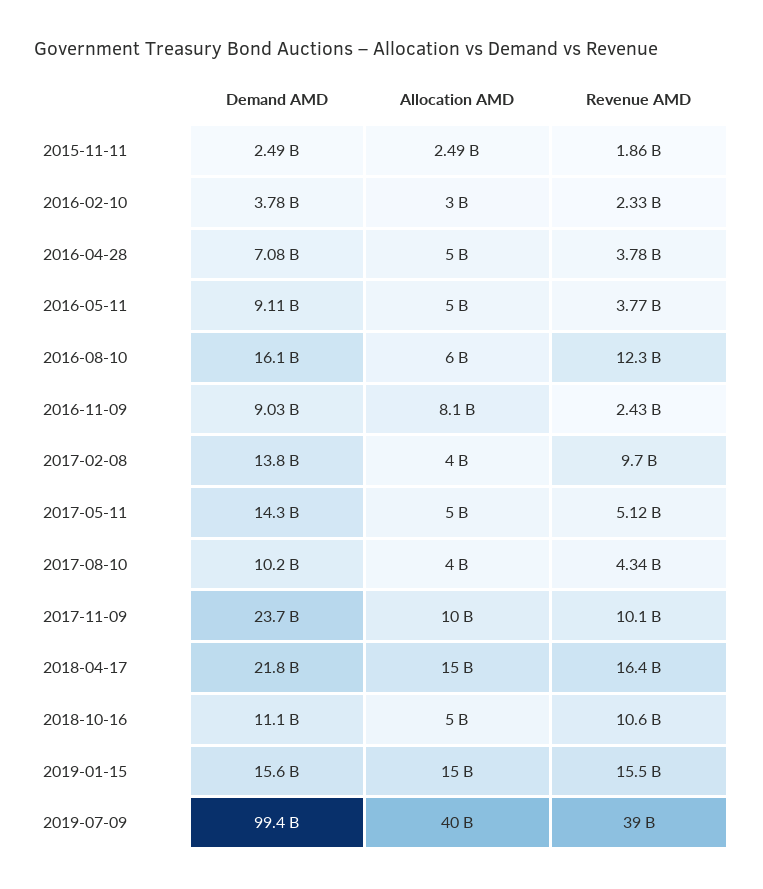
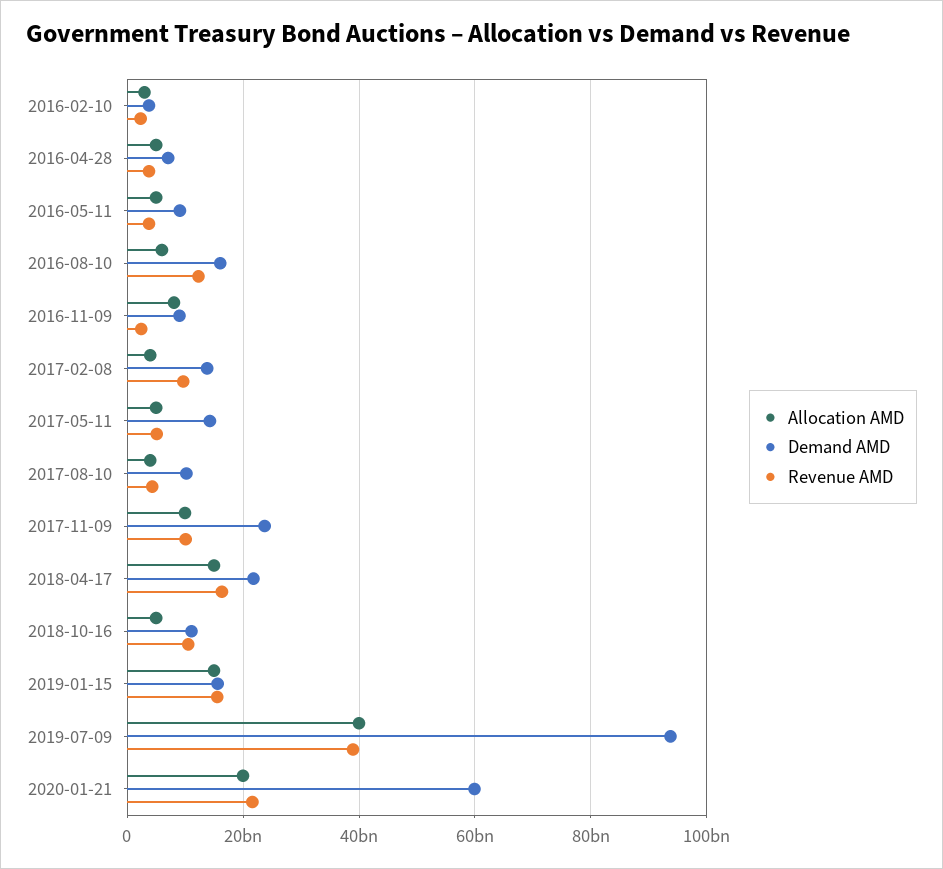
Demand AMD, 2015-11-11: 2490000000 -> none
Allocation AMD, 2015-11-11: 2490000000 -> none
Revenue AMD, 2015-11-11: 1860000000 -> none
Demand AMD, 2019-07-09: 99400000000 -> 94000000000
Allocation AMD, 2020-01-21: none -> 20000000000
Demand AMD, 2020-01-21: none -> 60000000000
Revenue AMD, 2020-01-21: none -> 22000000000

